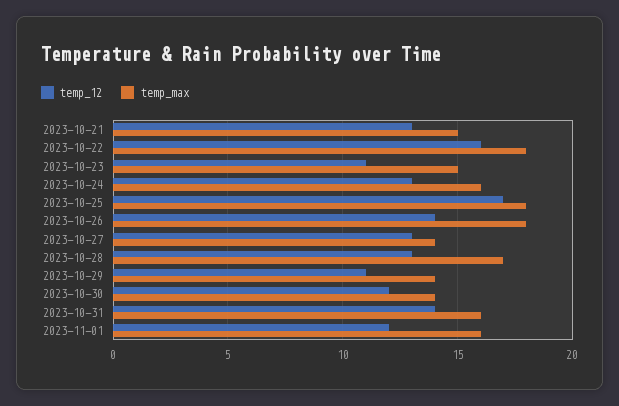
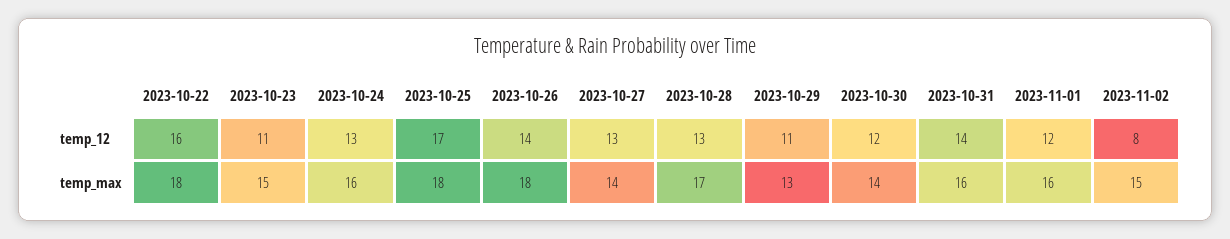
temp_12, 2023-10-21: 13 -> none
temp_max, 2023-10-21: 15 -> none
temp_max, 2023-10-29: 14 -> 13
temp_12, 2023-11-02: none -> 8
temp_max, 2023-11-02: none -> 15

